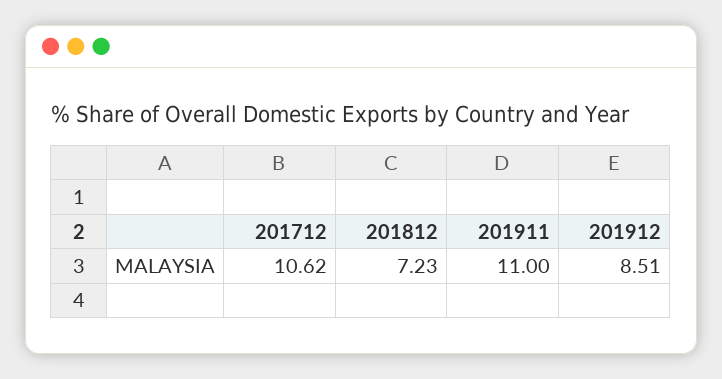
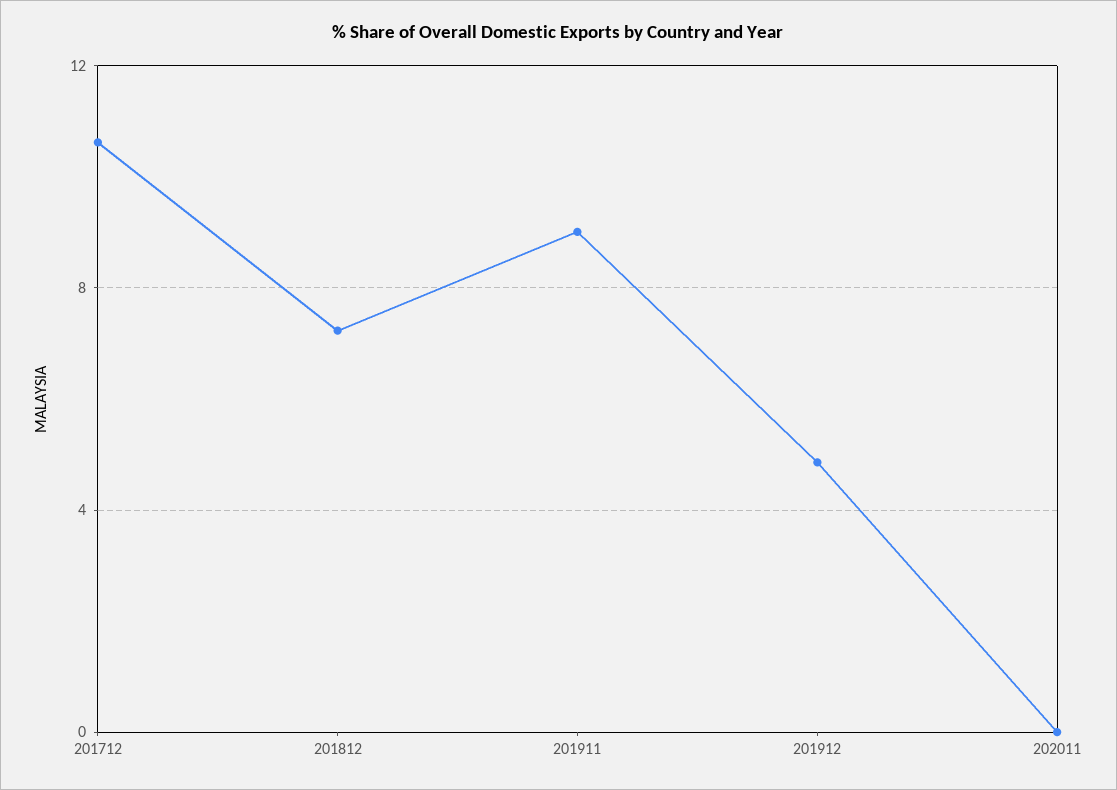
201911: 11 -> 9
201912: 8.51 -> 5
202011: none -> 0

